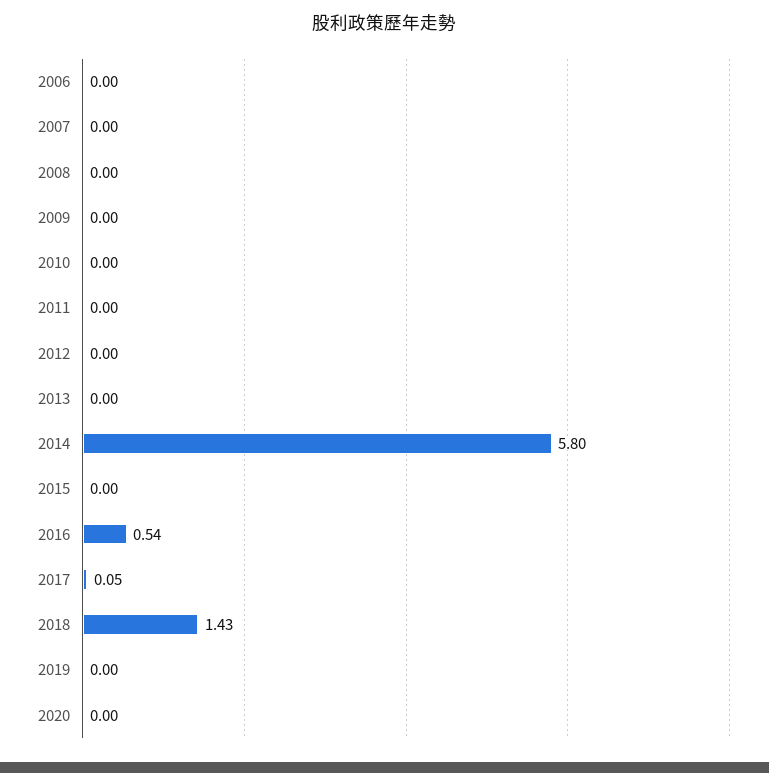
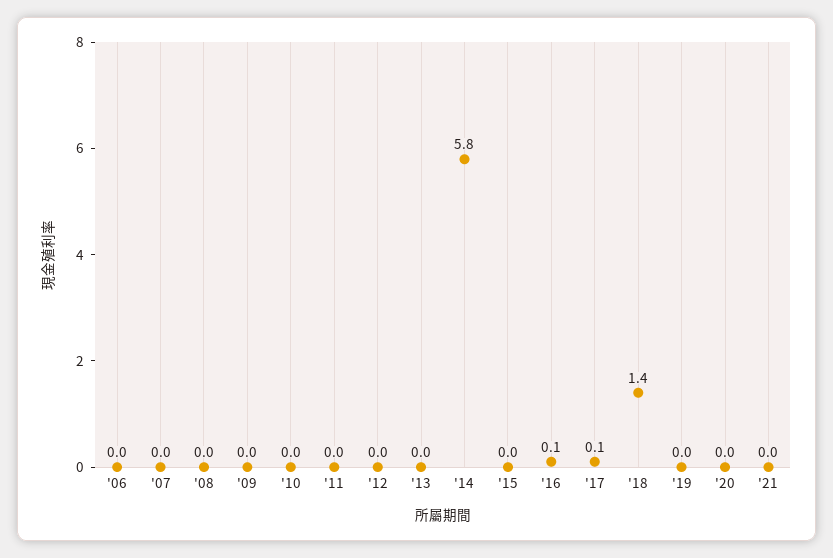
2016: 0.54 -> 0.1
'21: none -> 0

